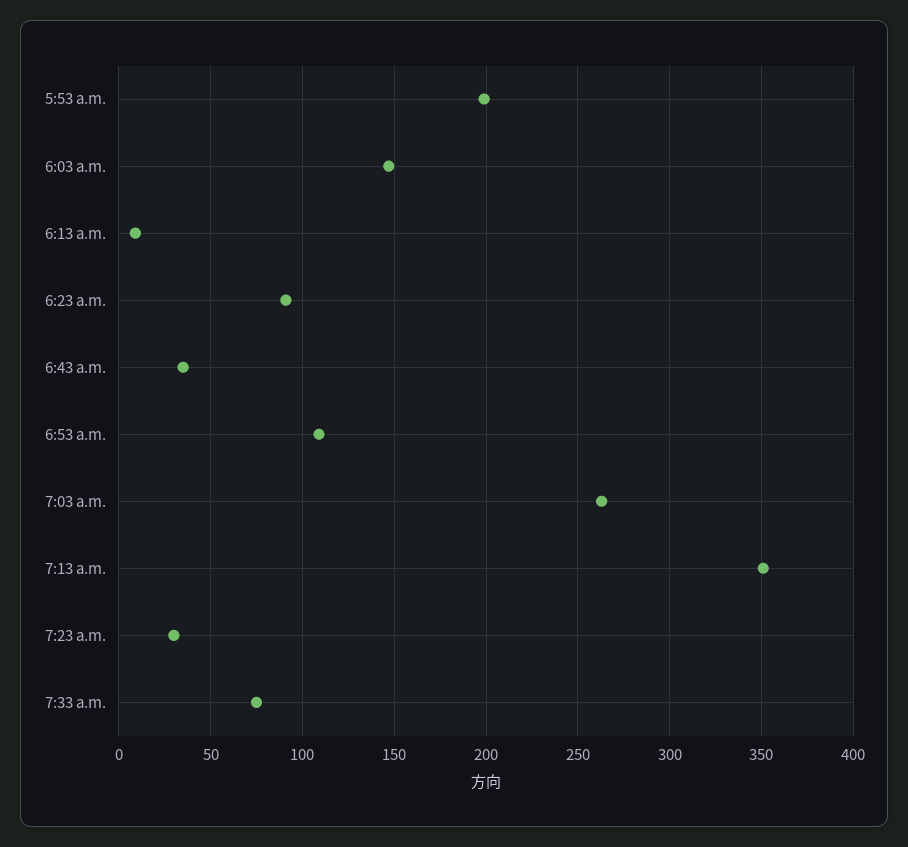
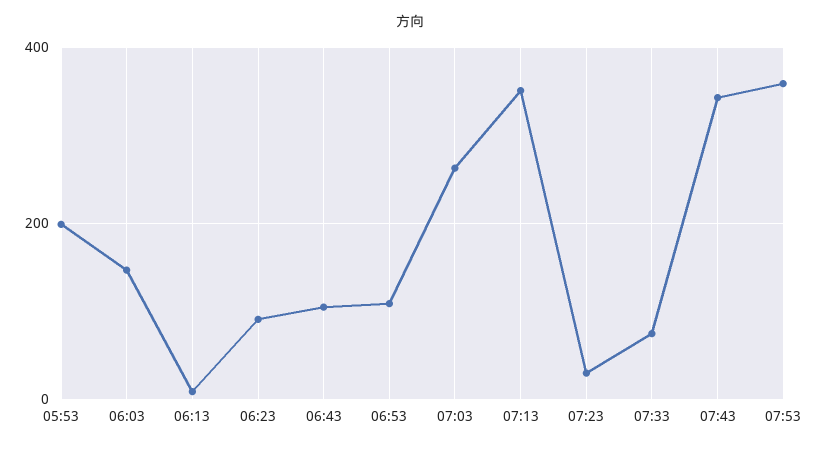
6:43 a.m.: 35 -> 100
07:43: none -> 340
07:53: none -> 360

